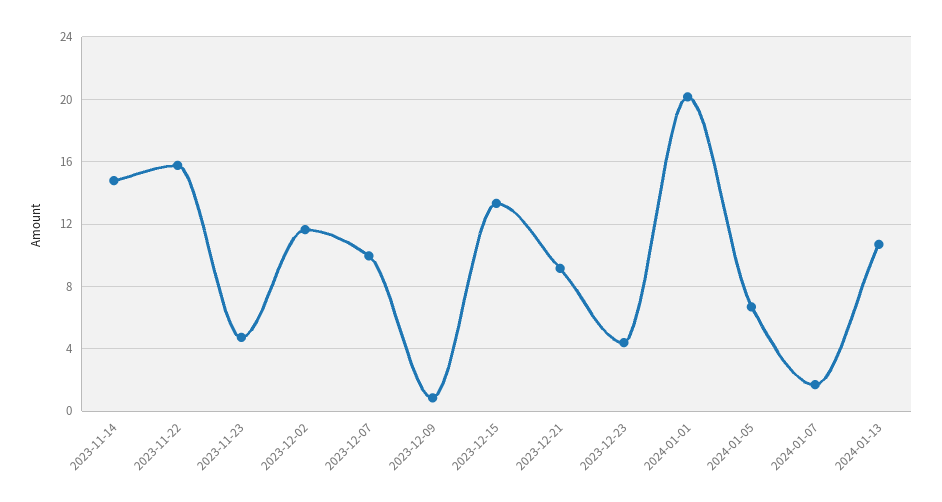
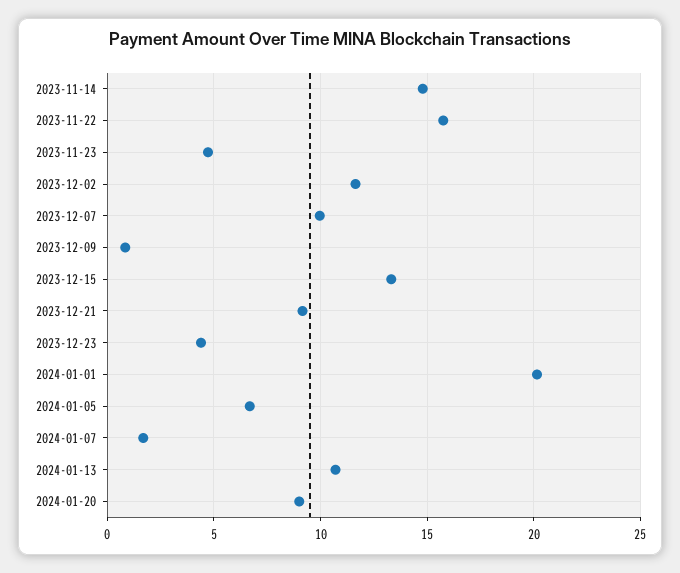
2024-01-20: none -> 9

